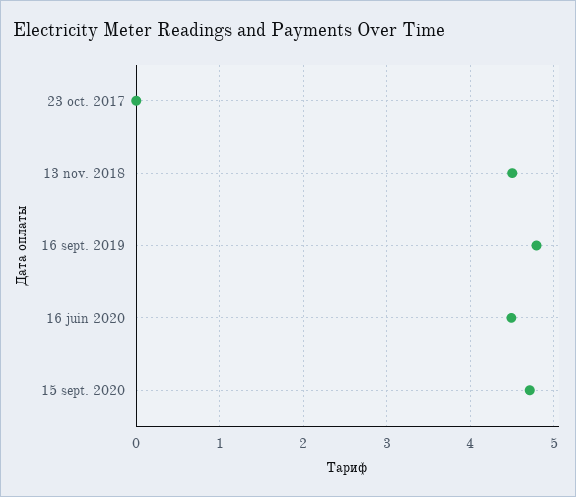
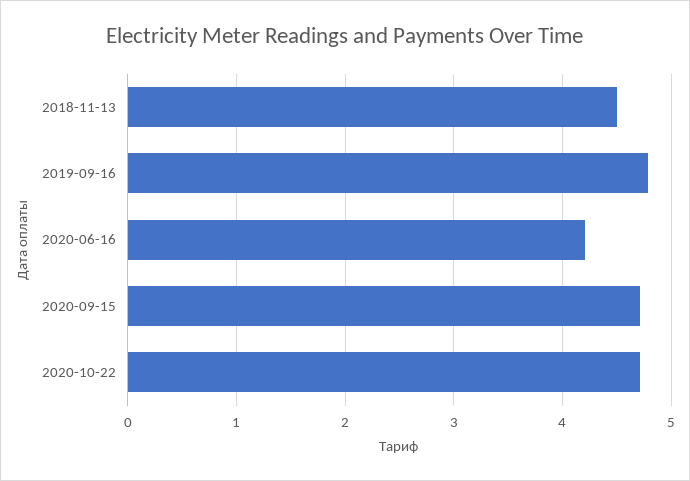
23 oct. 2017: 0 -> none
16 juin 2020: 4.5 -> 4.2
2020-10-22: none -> 4.7

